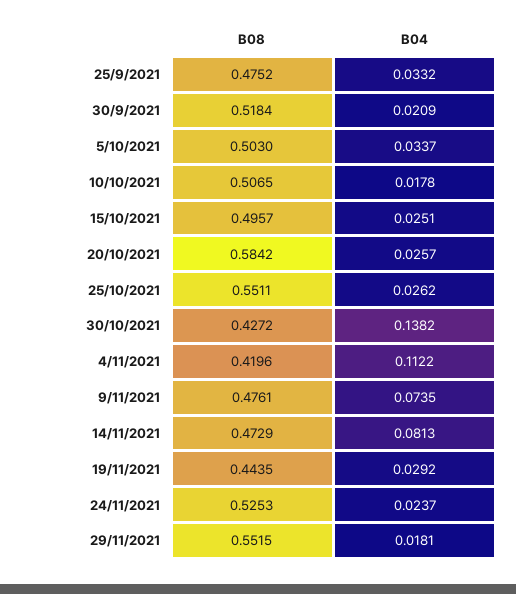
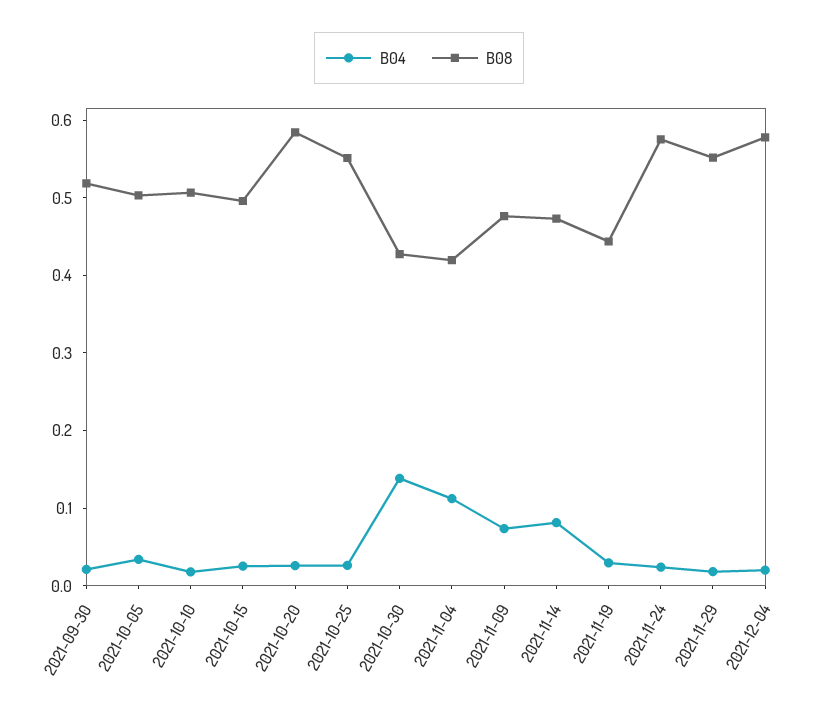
B08, 25/9/2021: 0.4752 -> none
B04, 25/9/2021: 0.0332 -> none
B08, 24/11/2021: 0.5253 -> 0.58
B04, 2021-12-04: none -> 0.02
B08, 2021-12-04: none -> 0.58

